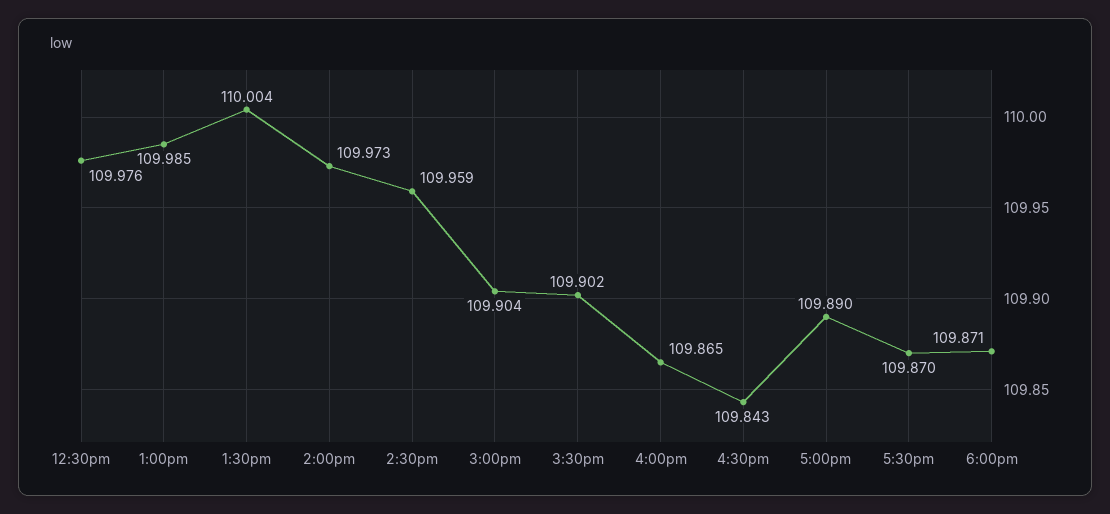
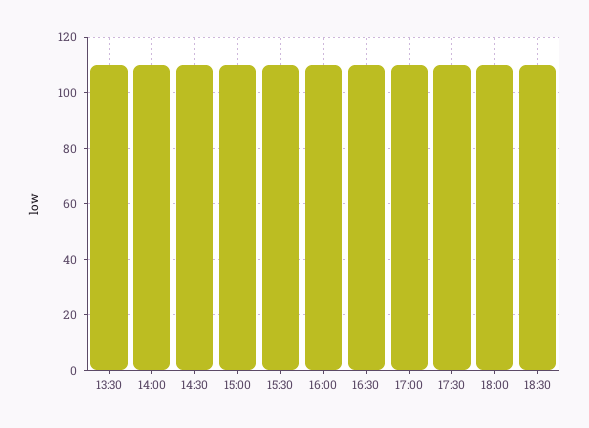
12:30pm: 109.976 -> none
1:00pm: 109.985 -> none
18:30: none -> 110

